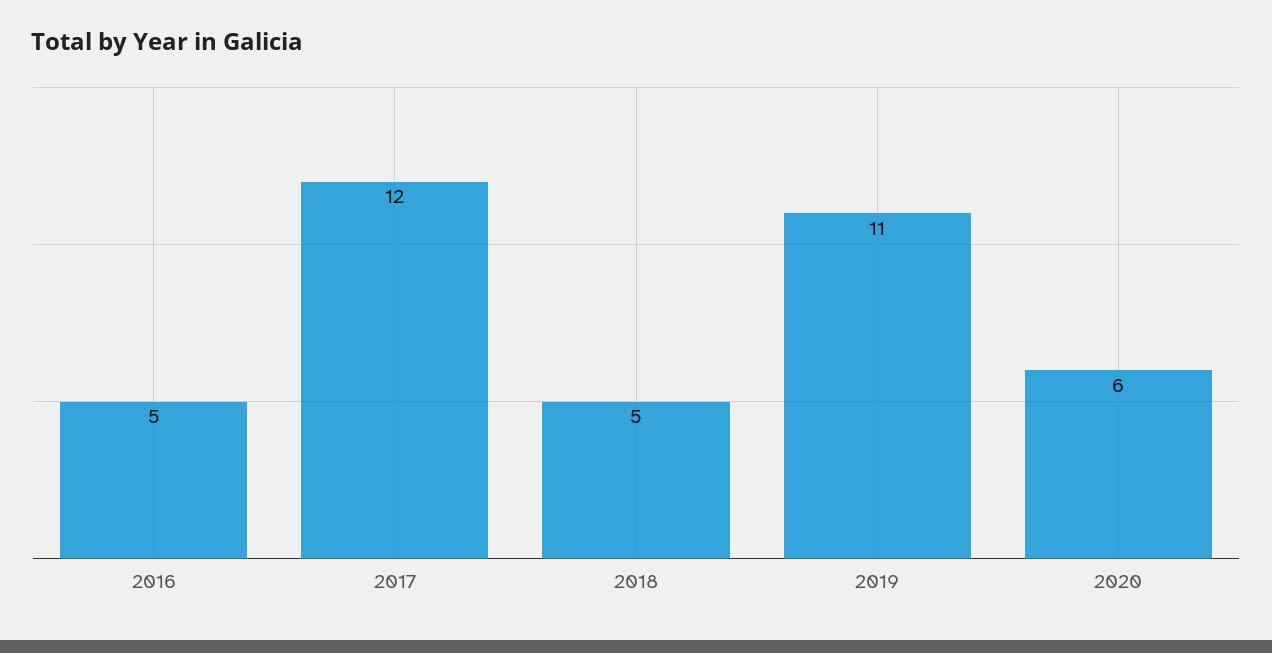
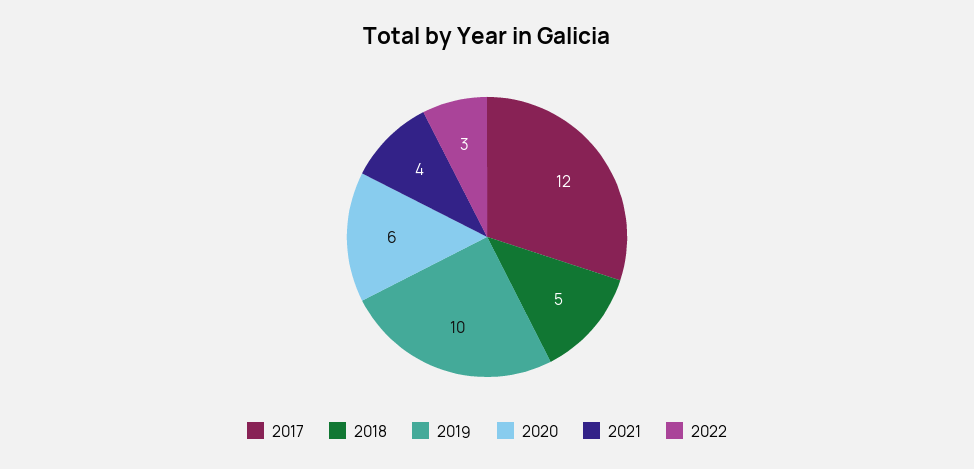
2016: 5 -> none
2019: 11 -> 10
2021: none -> 4
2022: none -> 3

